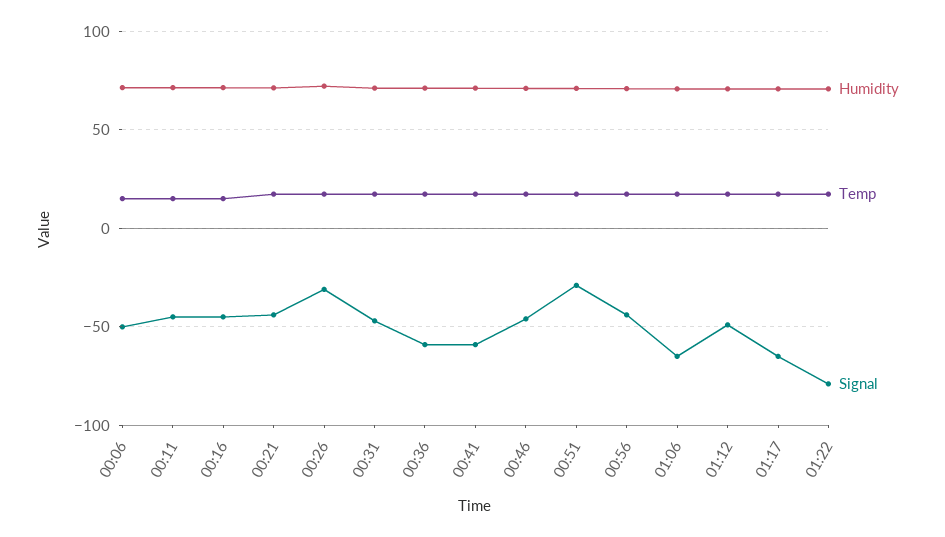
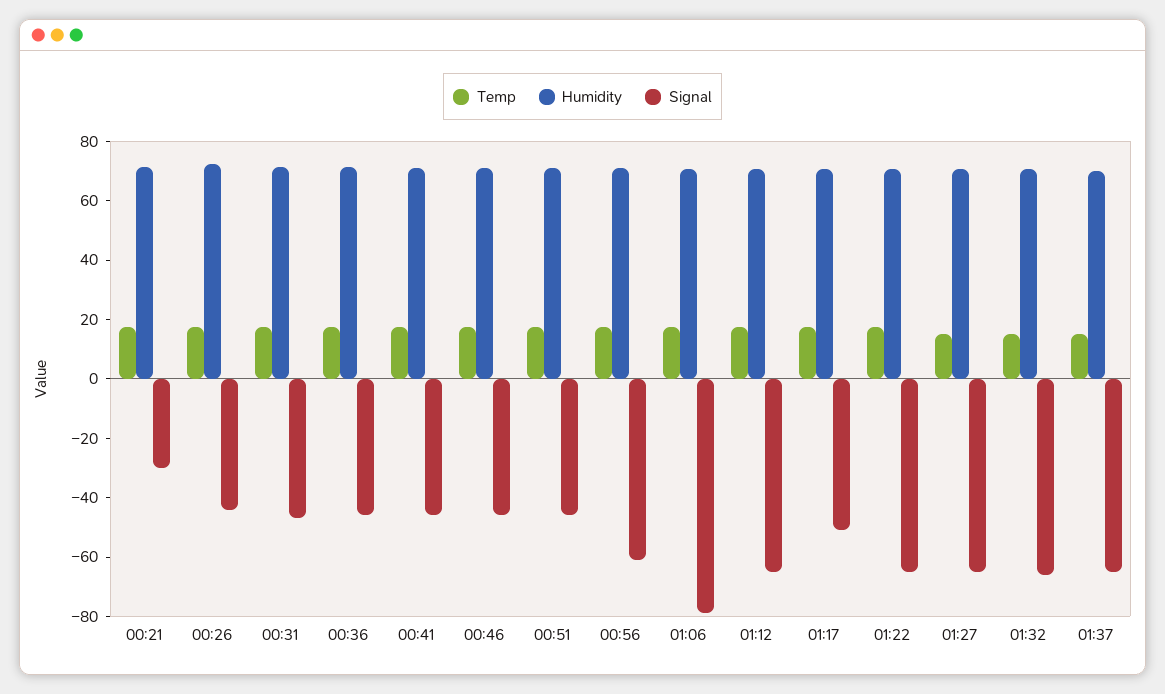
Humidity, 00:06: 70 -> none
Temp, 00:06: 15 -> none
Signal, 00:06: -50 -> none
Humidity, 00:11: 70 -> none
Temp, 00:11: 15 -> none
Signal, 00:11: -45 -> none
Humidity, 00:16: 70 -> none
Temp, 00:16: 15 -> none
Signal, 00:16: -45 -> none
Signal, 00:21: -45 -> -30
Signal, 00:26: -30 -> -45
Signal, 00:36: -60 -> -45
Signal, 00:41: -60 -> -45
Signal, 00:51: -30 -> -45
Signal, 00:56: -45 -> -60
Signal, 01:06: -65 -> -80
Signal, 01:12: -50 -> -65
Signal, 01:17: -65 -> -50
Signal, 01:22: -80 -> -65
Temp, 01:27: none -> 15
Humidity, 01:27: none -> 70
Signal, 01:27: none -> -65
Temp, 01:32: none -> 15
Humidity, 01:32: none -> 70
Signal, 01:32: none -> -65
Temp, 01:37: none -> 15
Humidity, 01:37: none -> 70
Signal, 01:37: none -> -65

